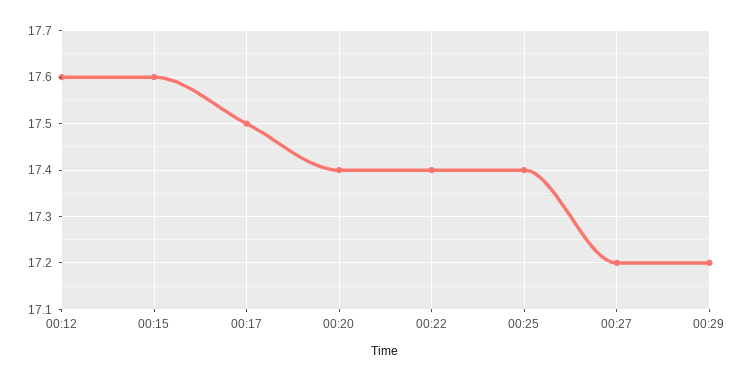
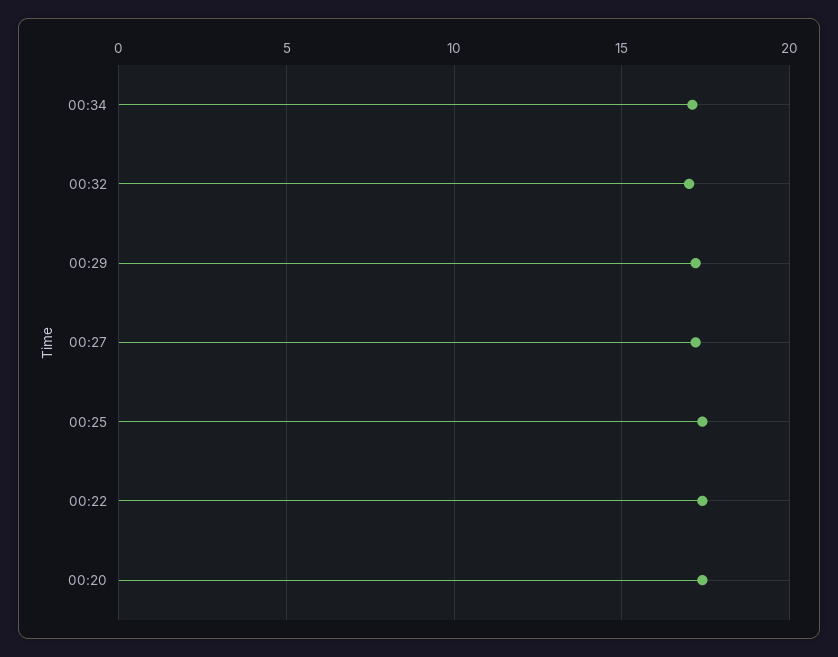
00:12: 17.6 -> none
00:15: 17.6 -> none
00:17: 17.5 -> none
00:34: none -> 17
00:32: none -> 17

